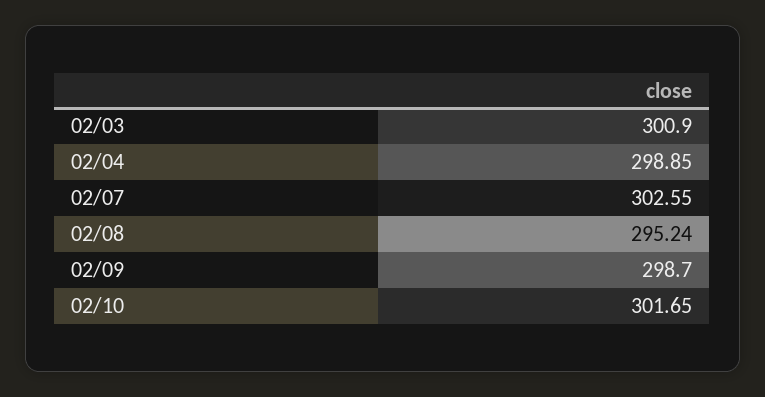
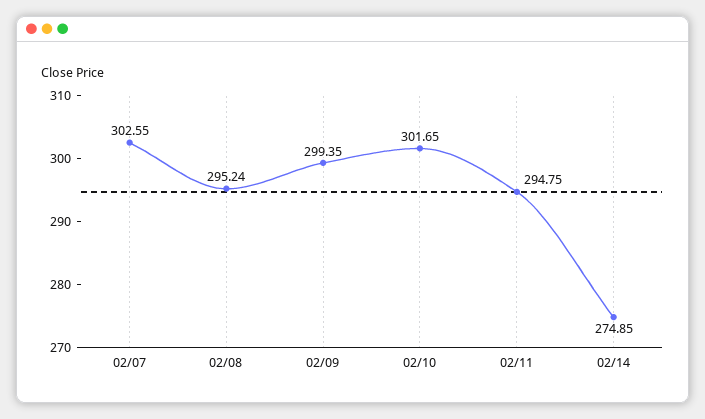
02/03: 300.9 -> none
02/04: 298.85 -> none
02/09: 298.7 -> 299.35
02/11: none -> 294.75
02/14: none -> 274.85

